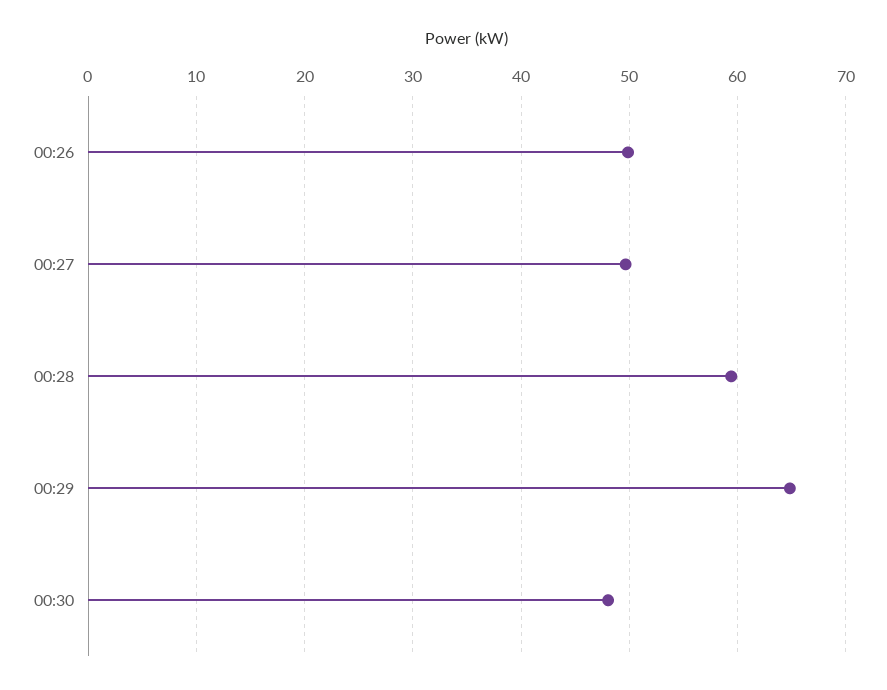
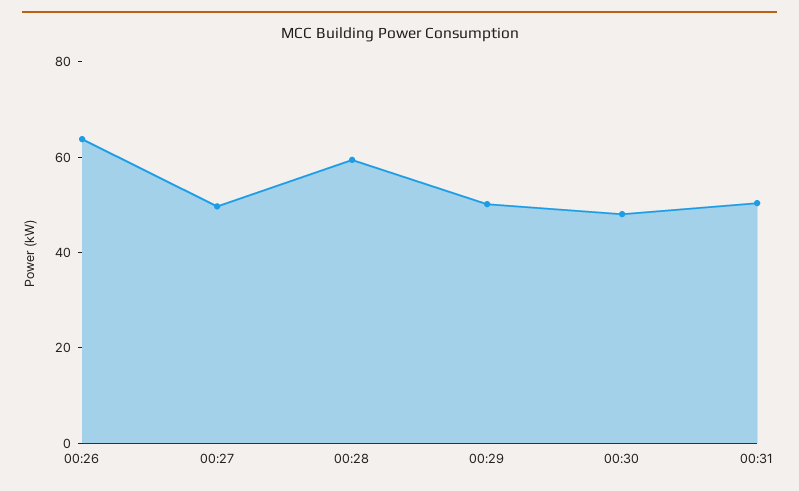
00:26: 50 -> 65
00:29: 65 -> 50
00:31: none -> 50

